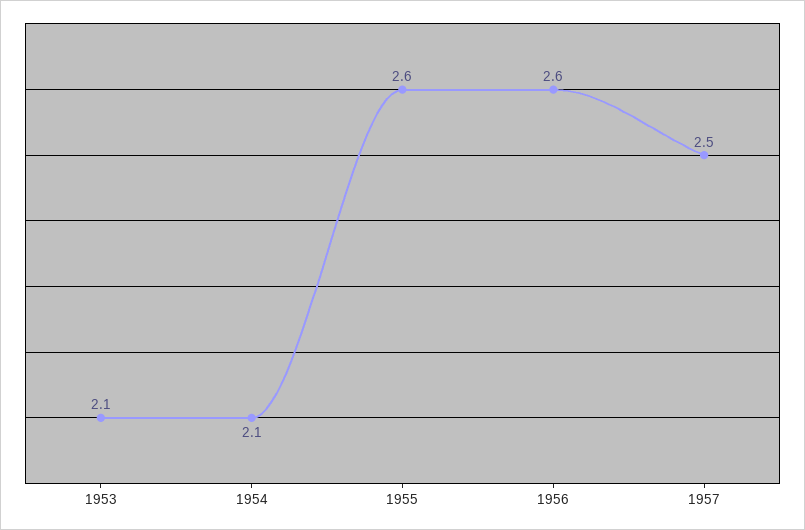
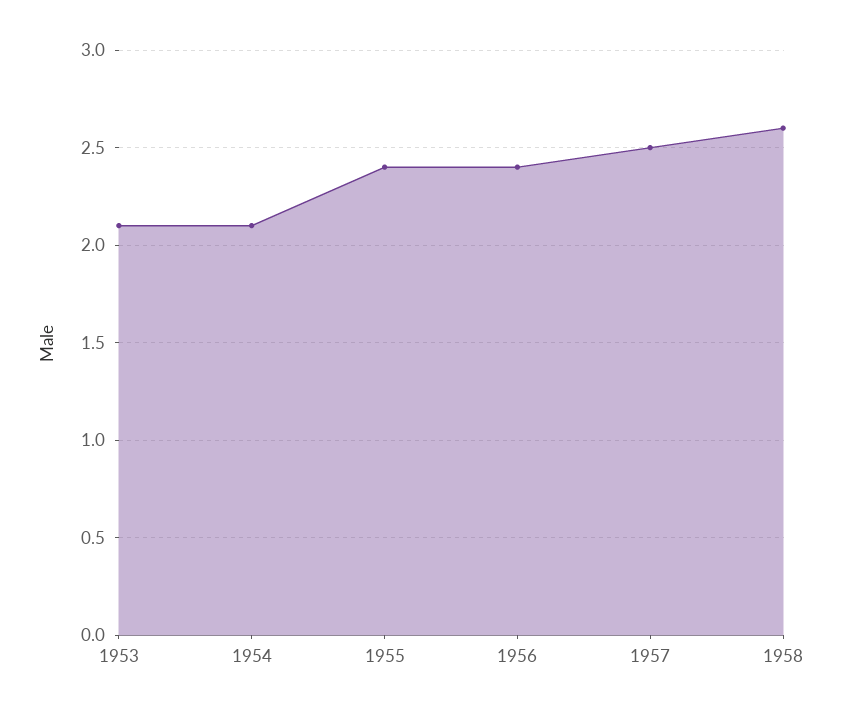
1955: 2.6 -> 2.4
1956: 2.6 -> 2.4
1958: none -> 2.6

